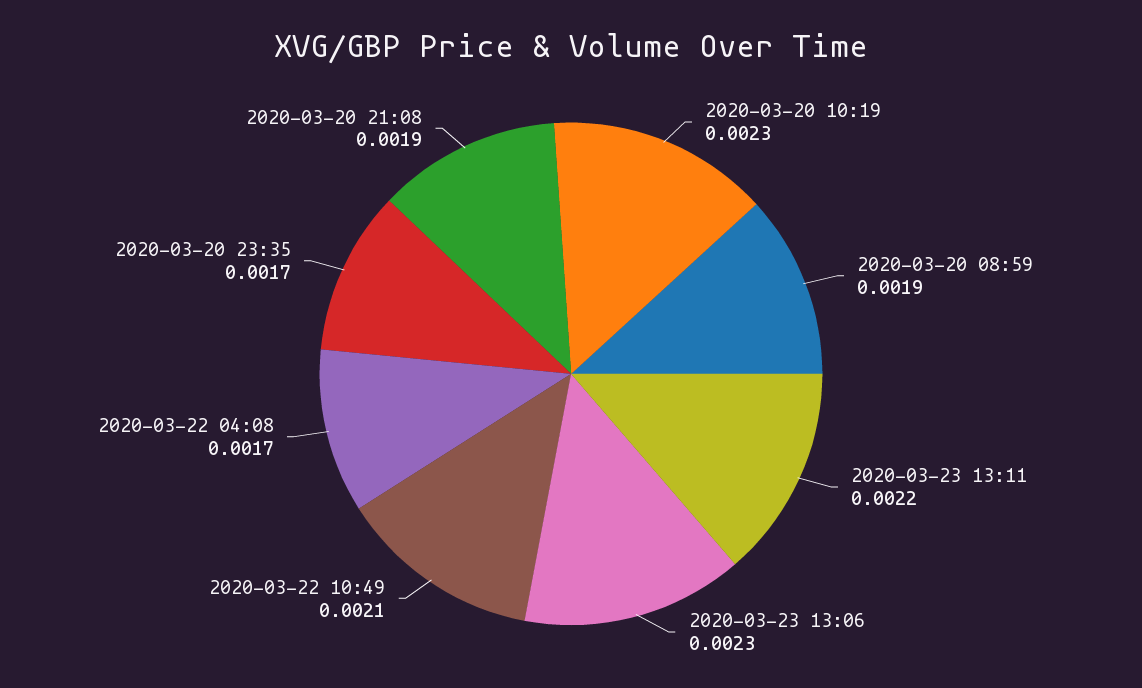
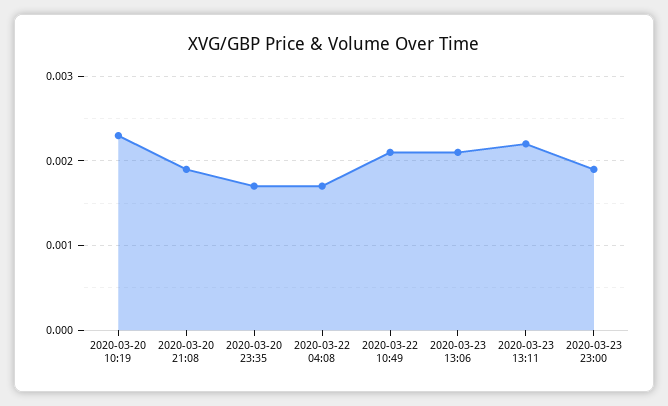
2020-03-20 08:59: 0.0019 -> none
2020-03-23 13:06: 0.0023 -> 0.0021
2020-03-23 23:00: none -> 0.0019

